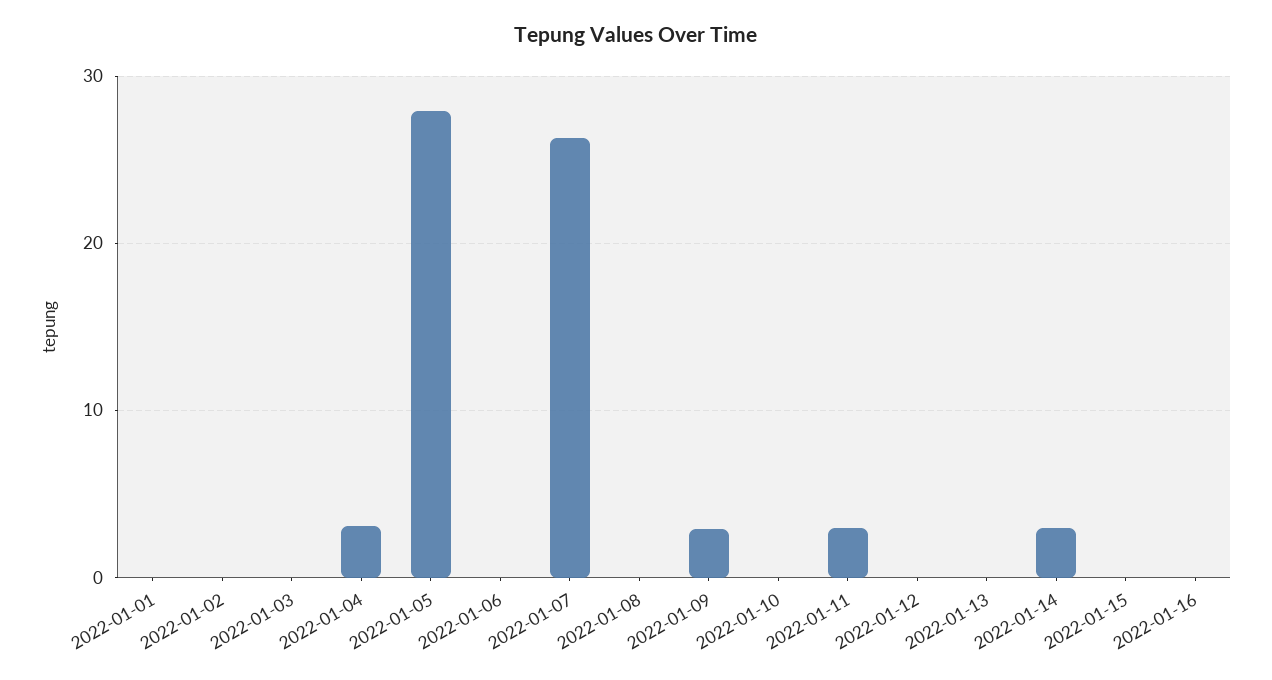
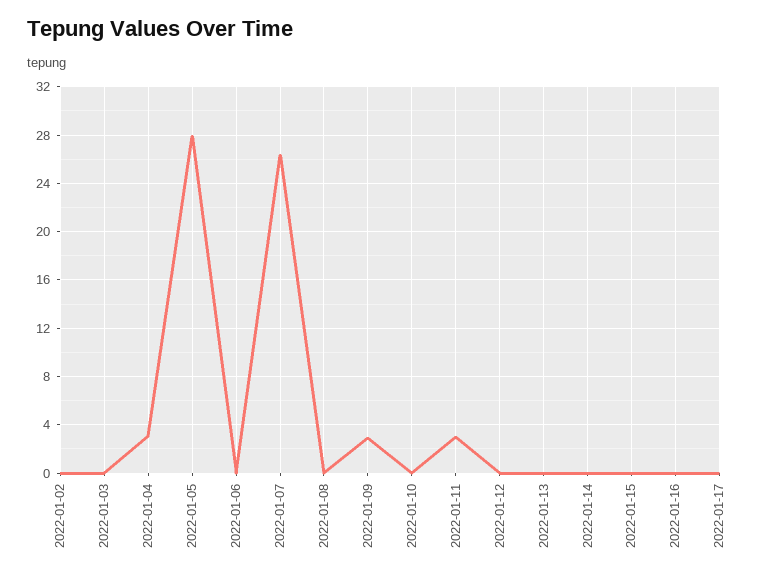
2022-01-01: 0 -> none
2022-01-14: 3 -> 0
2022-01-17: none -> 0

